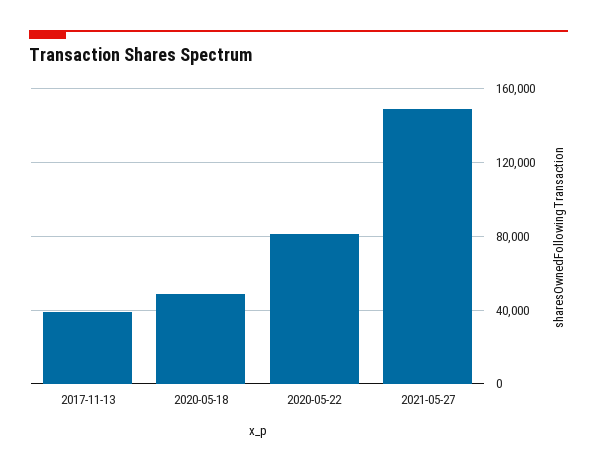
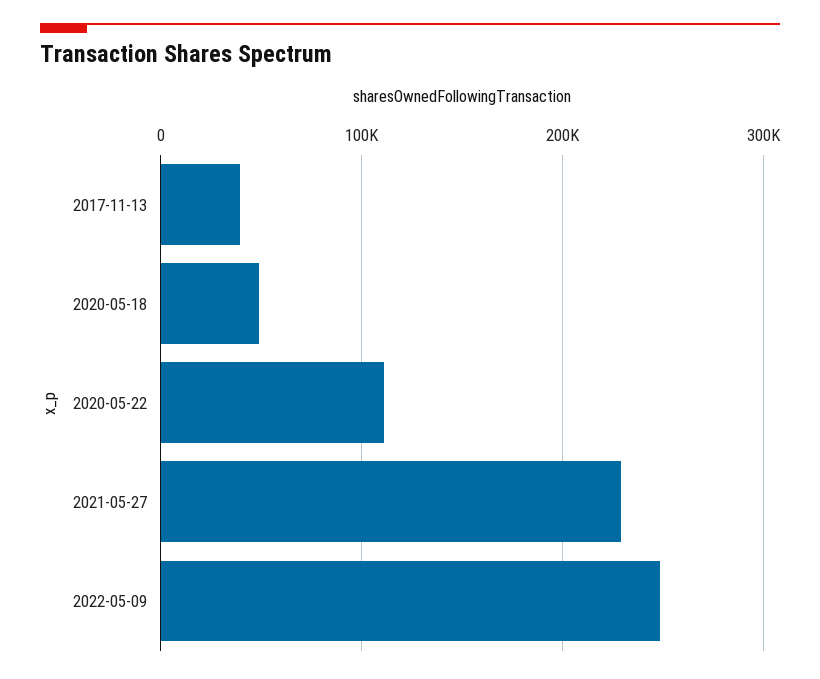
2020-05-22: 80000 -> 110000
2021-05-27: 150000 -> 230000
2022-05-09: none -> 250000

